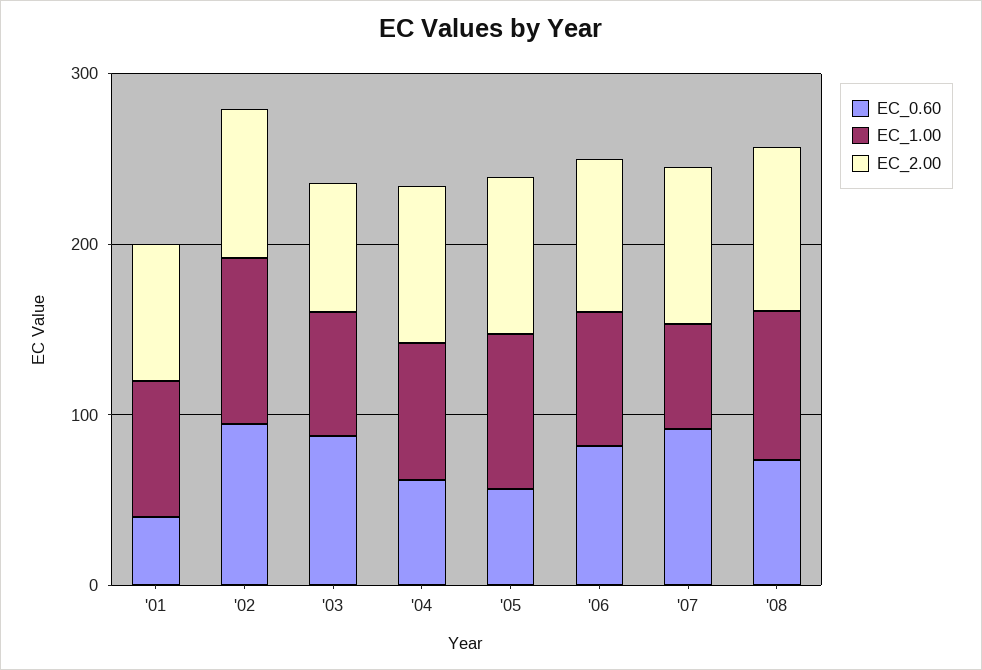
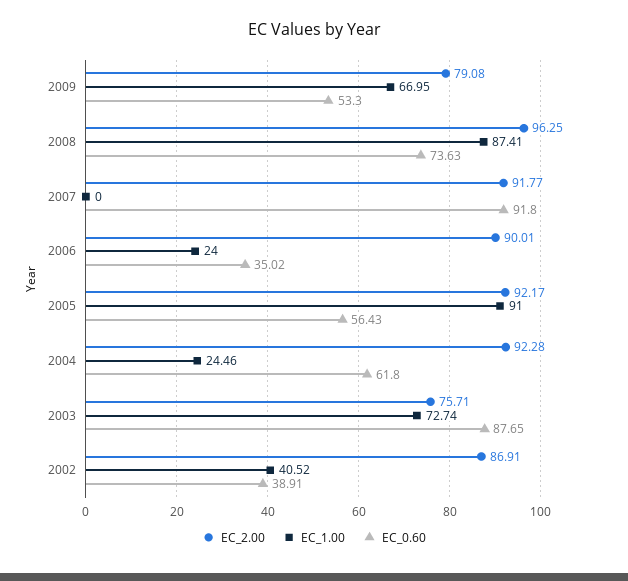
EC_0.60, '01: 40 -> none
EC_1.00, '01: 80 -> none
EC_2.00, '01: 80 -> none
EC_0.60, '02: 100 -> 38.91
EC_1.00, '02: 100 -> 40.52
EC_1.00, '04: 80 -> 24.46
EC_0.60, '06: 80 -> 35.02
EC_1.00, '06: 80 -> 24
EC_1.00, '07: 60 -> 0
EC_2.00, 2009: none -> 79.08
EC_1.00, 2009: none -> 66.95
EC_0.60, 2009: none -> 53.3

